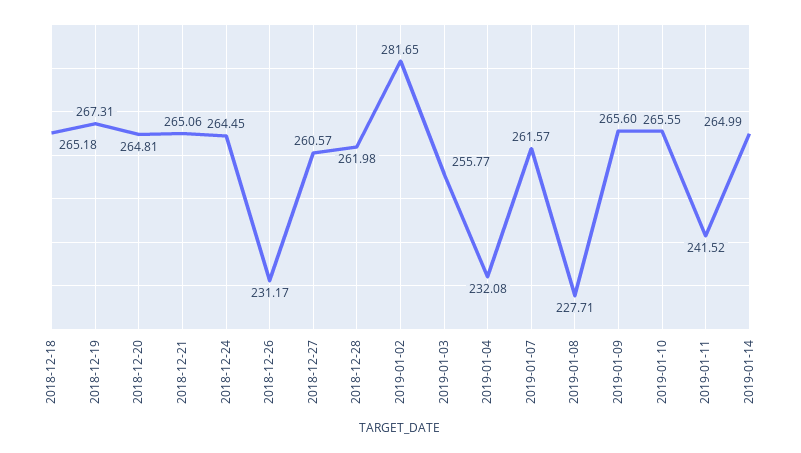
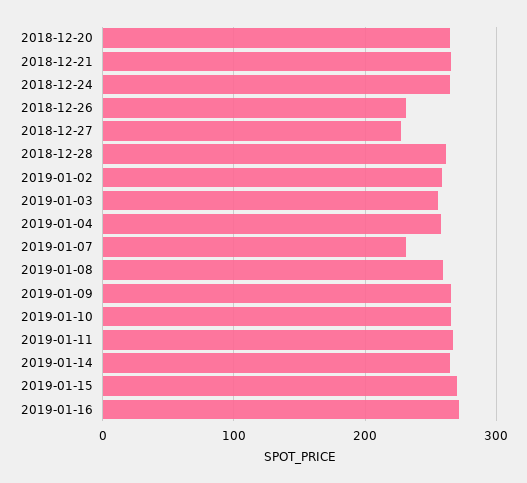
2018-12-18: 265.18 -> none
2018-12-19: 267.31 -> none
2018-12-27: 260.57 -> 230
2019-01-02: 281.65 -> 260
2019-01-04: 232.08 -> 260
2019-01-07: 261.57 -> 230
2019-01-08: 227.71 -> 260
2019-01-11: 241.52 -> 270
2019-01-15: none -> 270
2019-01-16: none -> 270

